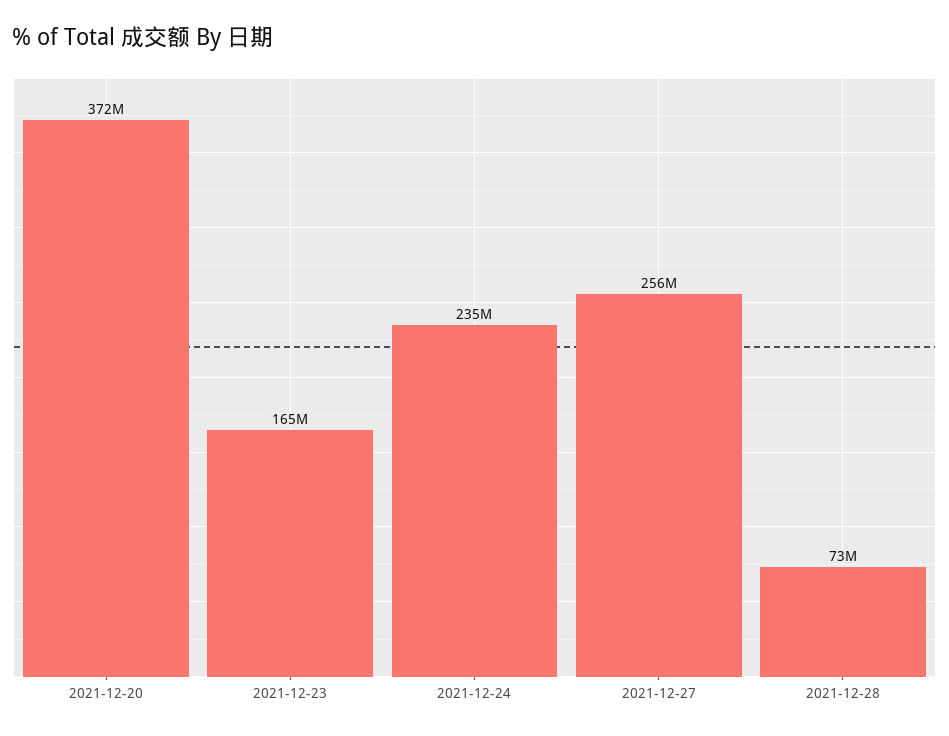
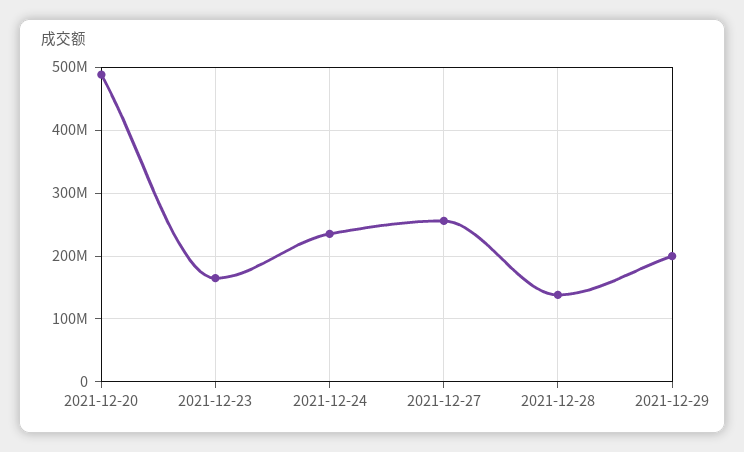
2021-12-20: 372000000 -> 490000000
2021-12-28: 73000000 -> 140000000
2021-12-29: none -> 200000000

